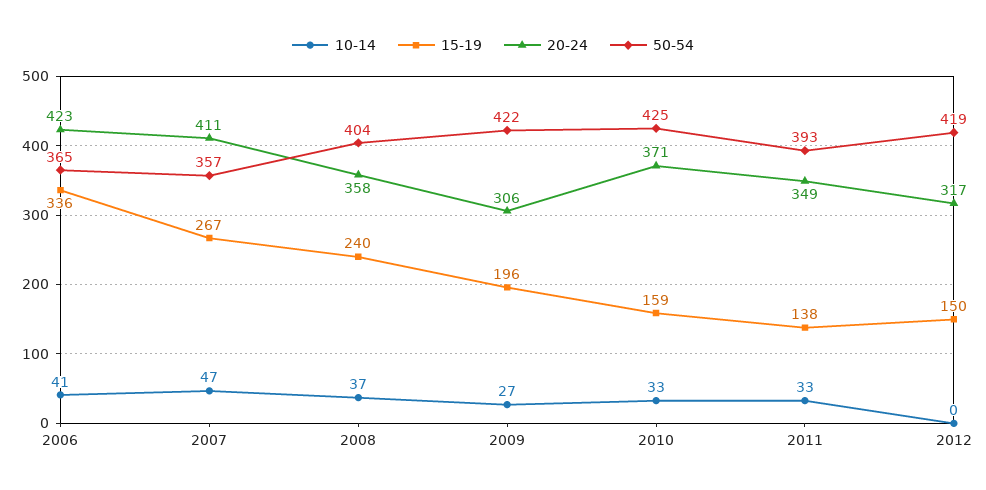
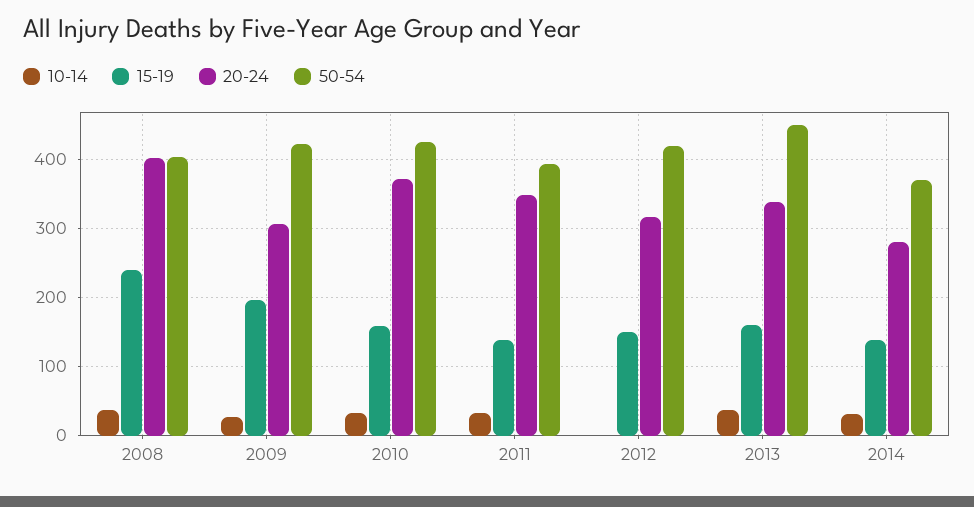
10-14, 2006: 41 -> none
15-19, 2006: 336 -> none
20-24, 2006: 423 -> none
50-54, 2006: 365 -> none
10-14, 2007: 47 -> none
15-19, 2007: 267 -> none
20-24, 2007: 411 -> none
50-54, 2007: 357 -> none
20-24, 2008: 358 -> 400
10-14, 2013: none -> 40
15-19, 2013: none -> 160
20-24, 2013: none -> 340
50-54, 2013: none -> 450
10-14, 2014: none -> 30
15-19, 2014: none -> 140
20-24, 2014: none -> 280
50-54, 2014: none -> 370

